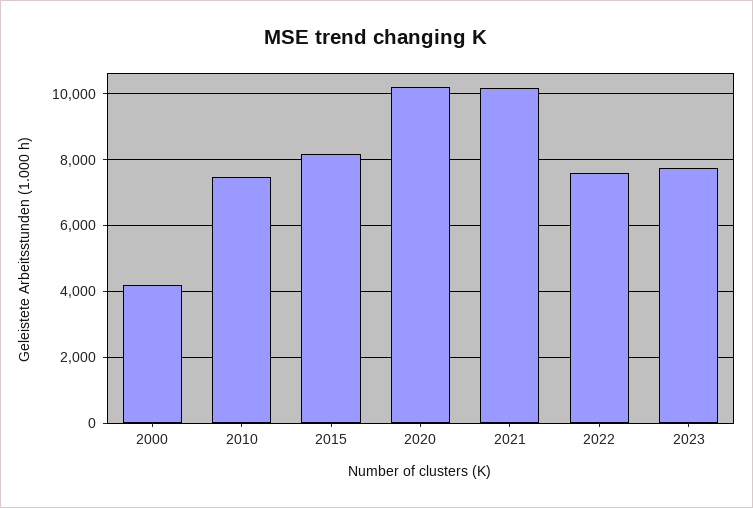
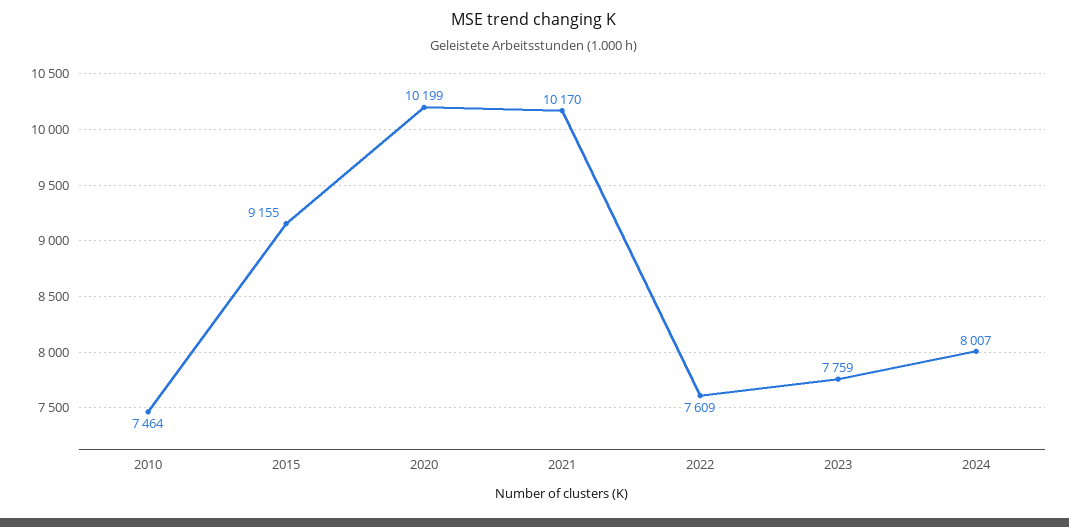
2000: 4200 -> none
2015: 8200 -> 9155
2024: none -> 8007

